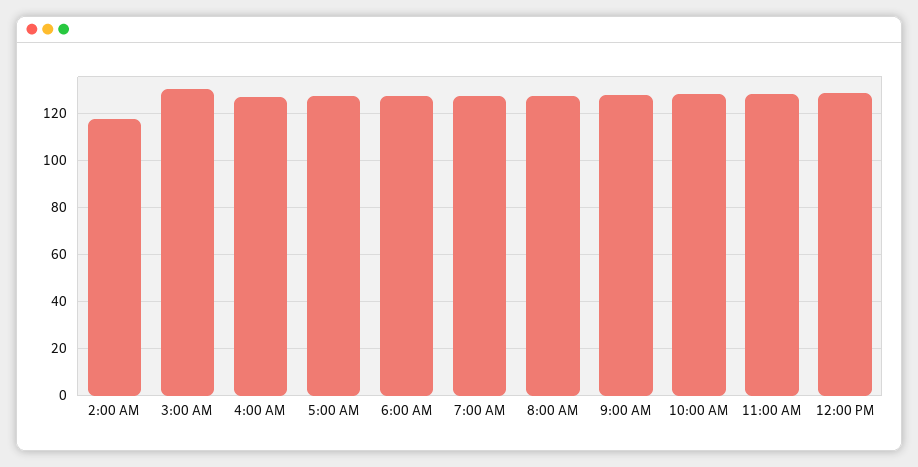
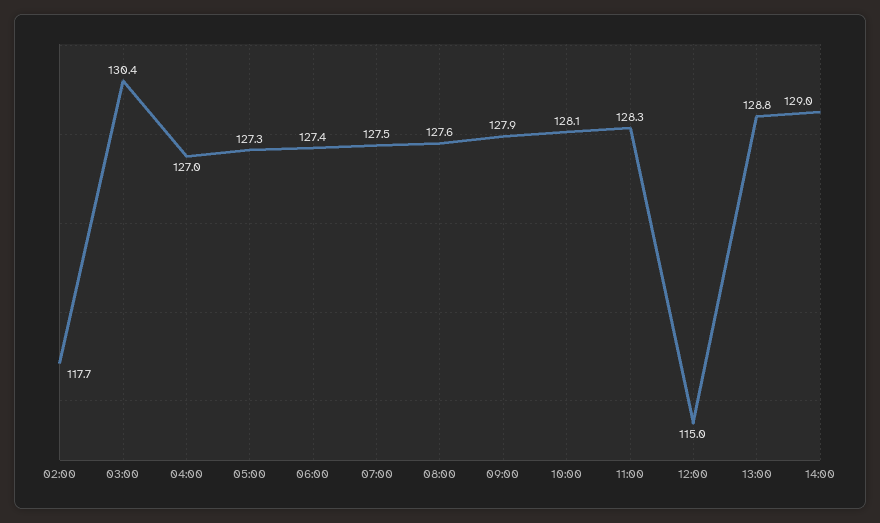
12:00 PM: 130 -> 115
13:00: none -> 128.8
14:00: none -> 129

